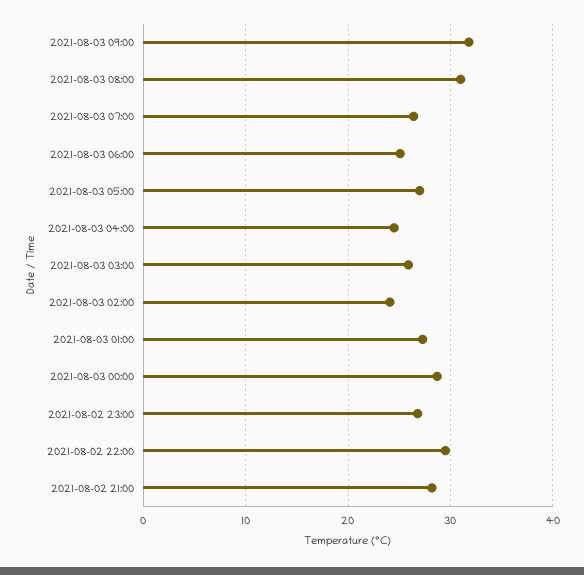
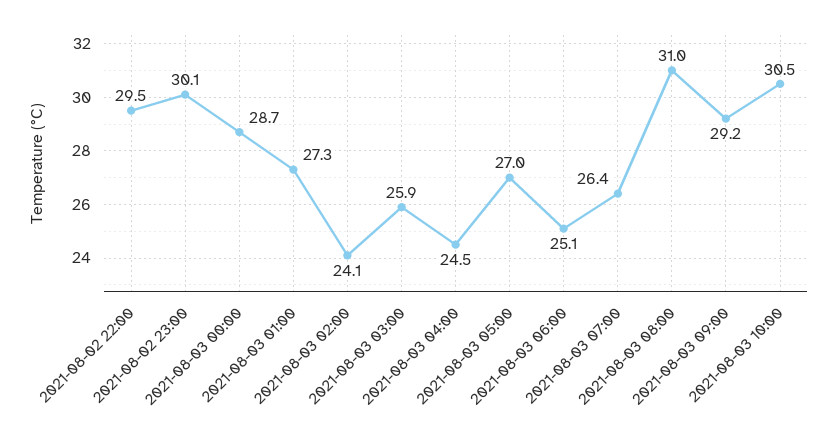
2021-08-03 09:00: 32 -> 29.2
2021-08-02 23:00: 27 -> 30.1
2021-08-02 21:00: 28 -> none
2021-08-03 10:00: none -> 30.5

